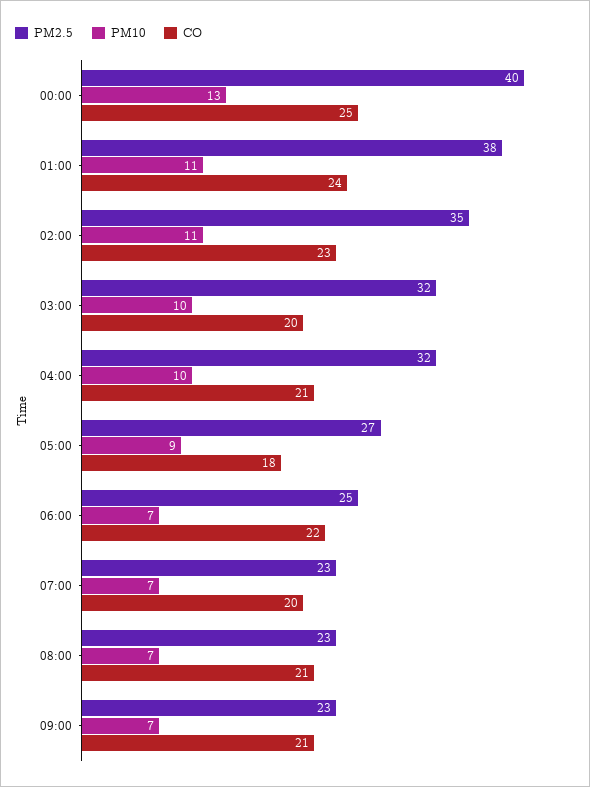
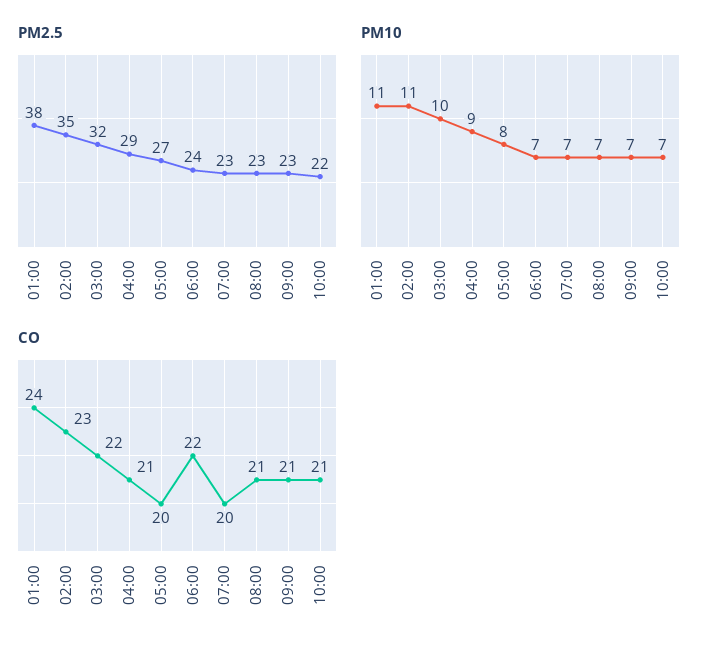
PM2.5, 00:00: 40 -> none
PM10, 00:00: 13 -> none
CO, 00:00: 25 -> none
CO, 03:00: 20 -> 22
PM2.5, 04:00: 32 -> 29
PM10, 04:00: 10 -> 9
PM10, 05:00: 9 -> 8
CO, 05:00: 18 -> 20
PM2.5, 06:00: 25 -> 24
PM2.5, 10:00: none -> 22
PM10, 10:00: none -> 7
CO, 10:00: none -> 21

